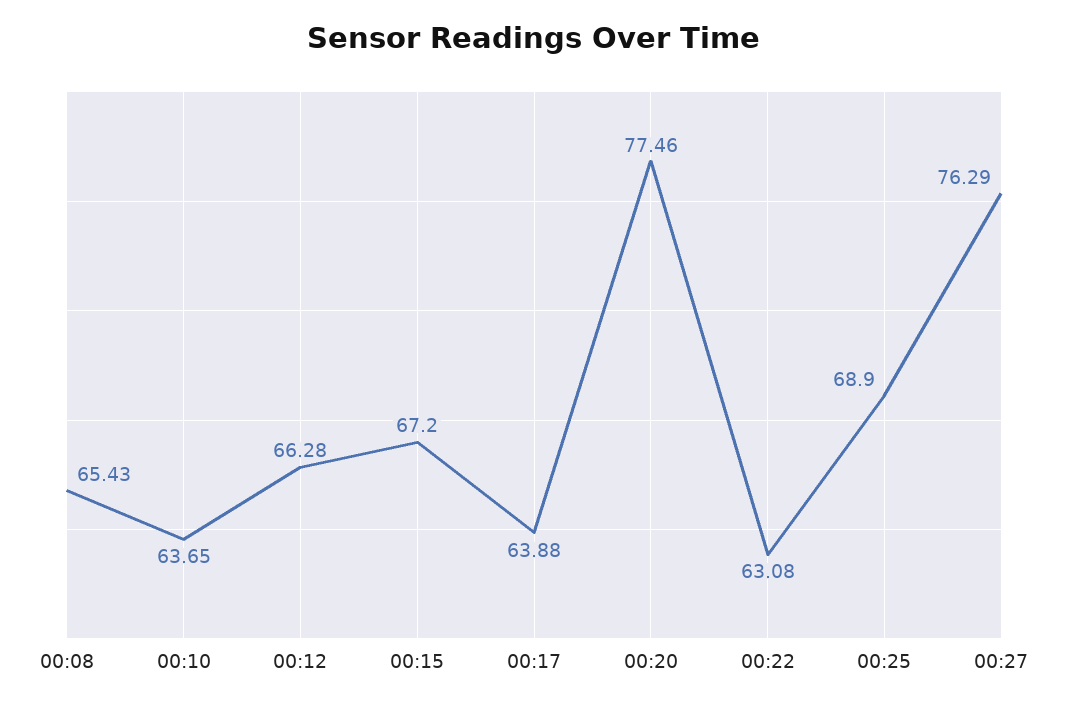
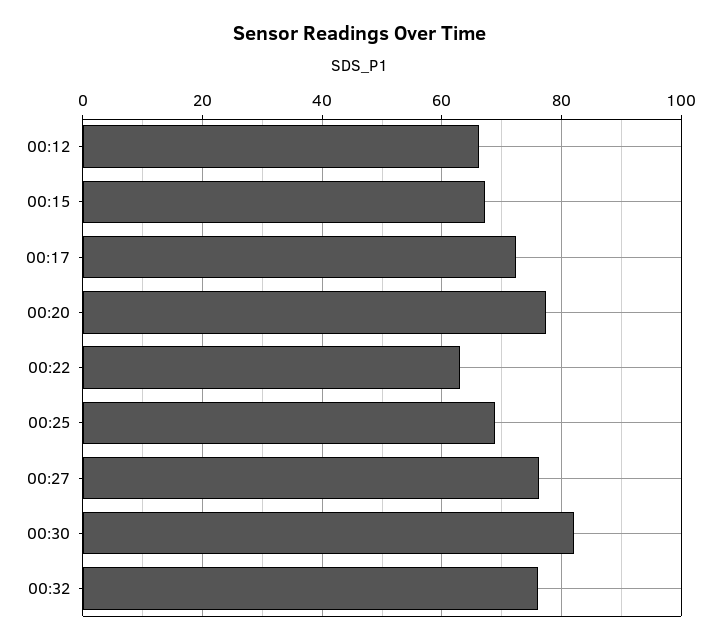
00:08: 65.43 -> none
00:10: 63.65 -> none
00:17: 63.88 -> 72
00:30: none -> 82
00:32: none -> 76

